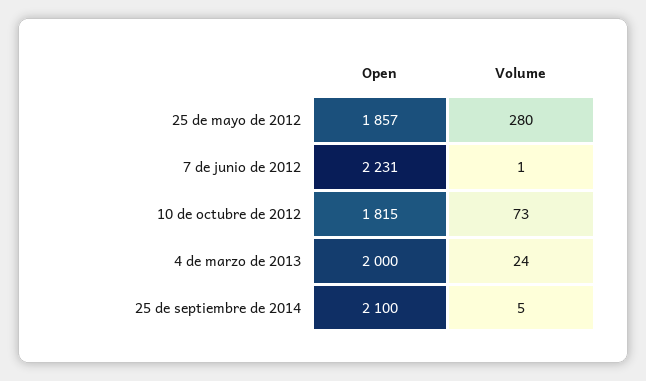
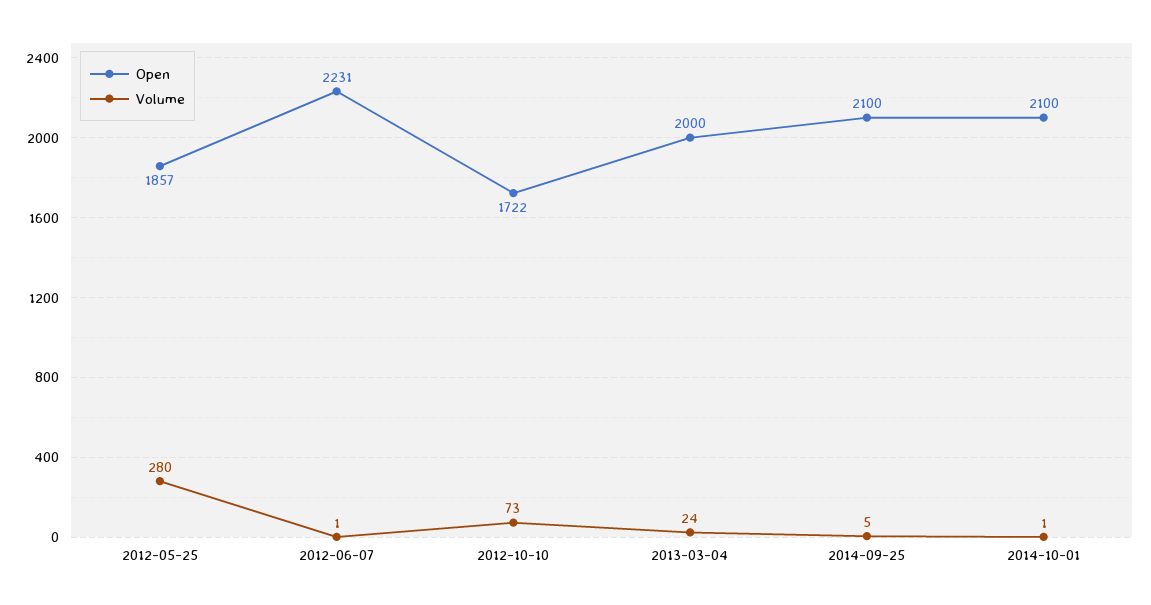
Open, 10 de octubre de 2012: 1815 -> 1722
Open, 2014-10-01: none -> 2100
Volume, 2014-10-01: none -> 1

